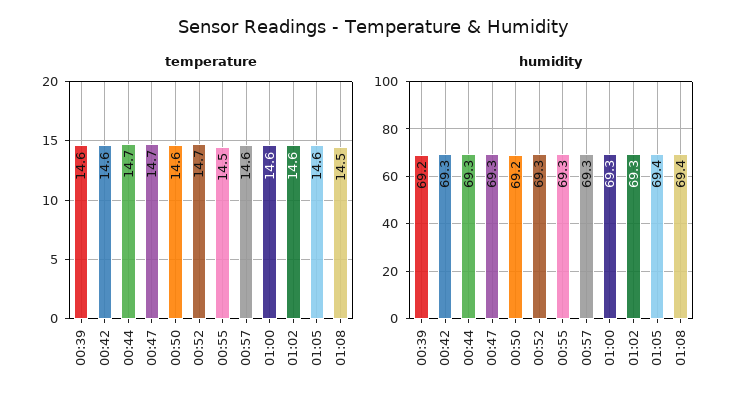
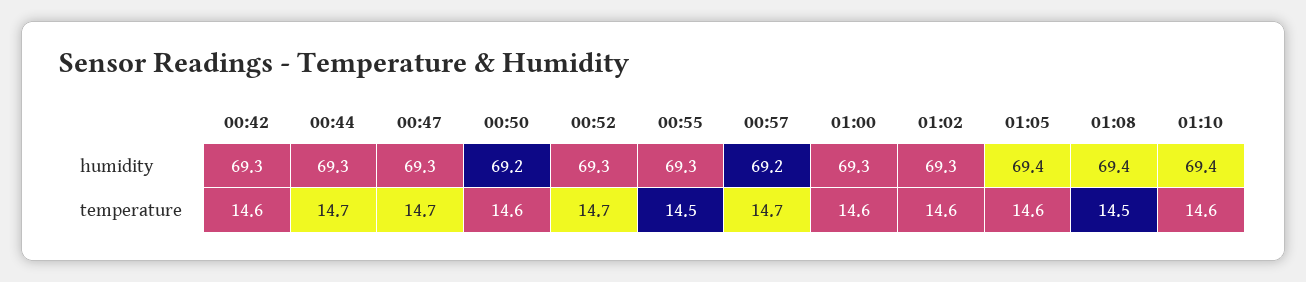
temperature, 00:39: 14.6 -> none
temperature, 00:57: 14.6 -> 14.7
humidity, 00:39: 69.2 -> none
humidity, 00:57: 69.3 -> 69.2
humidity, 01:10: none -> 69.4
temperature, 01:10: none -> 14.6

